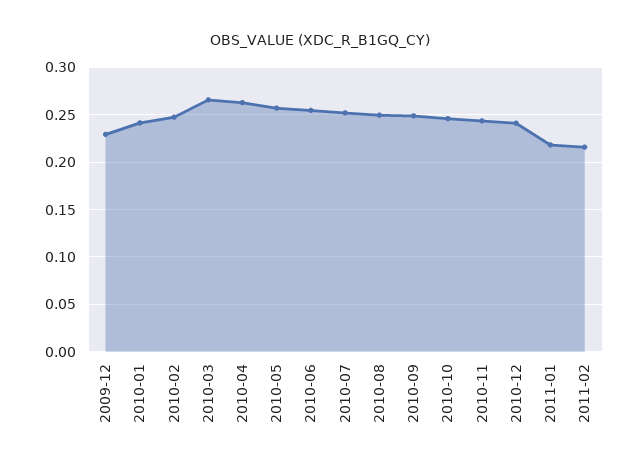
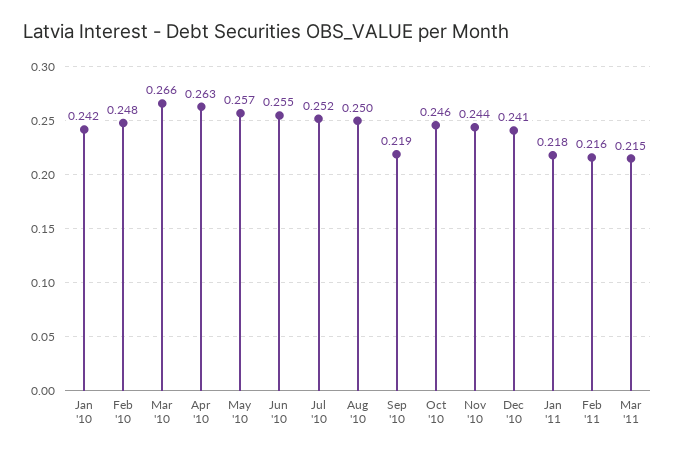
2009-12: 0.23 -> none
2010-09: 0.25 -> 0.219
Mar '11: none -> 0.215

